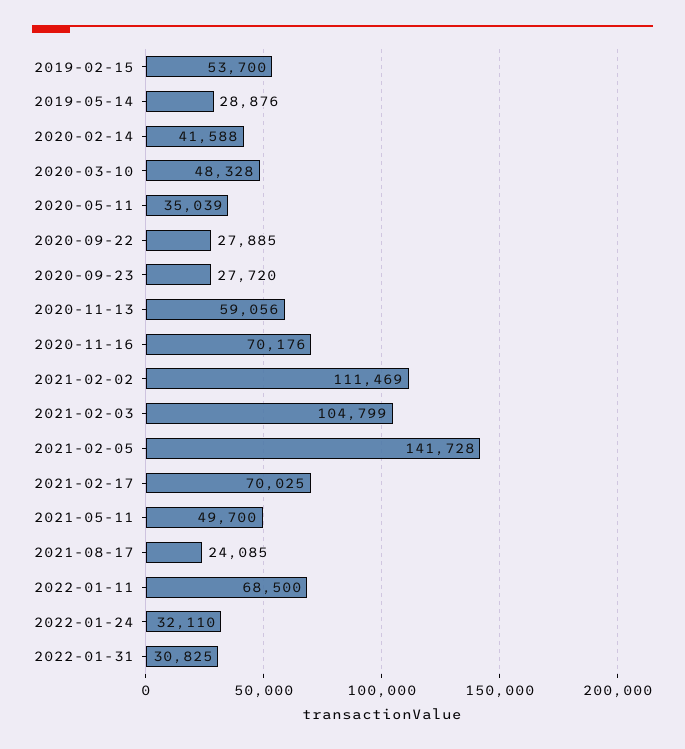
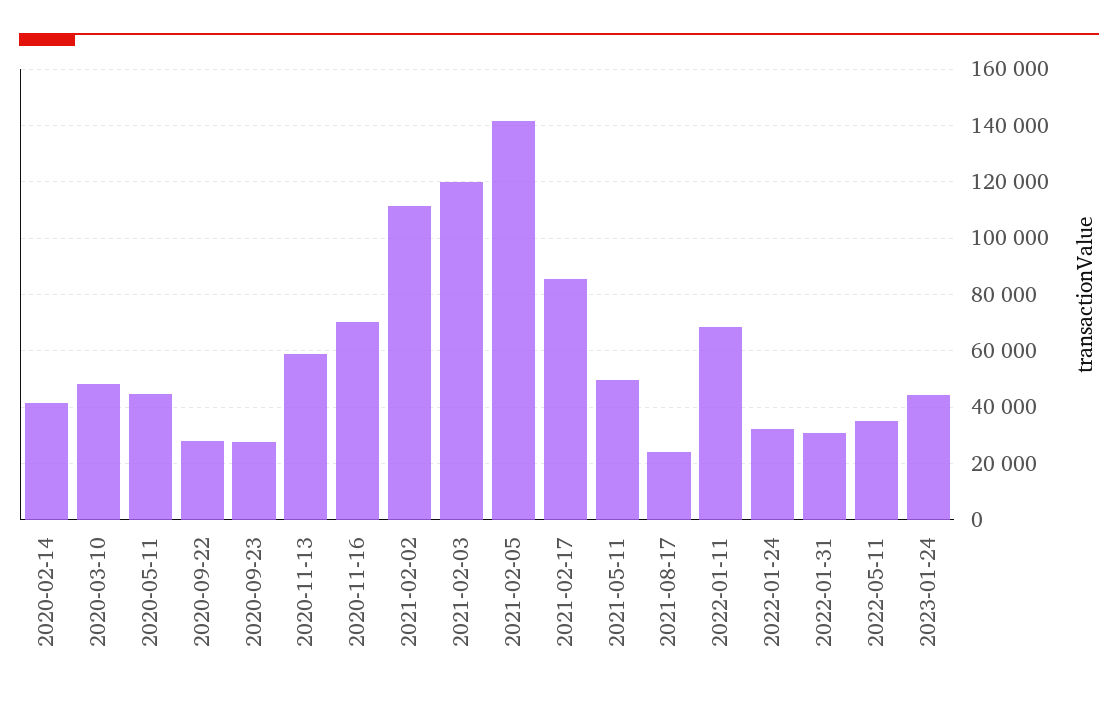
2019-02-15: 53700 -> none
2019-05-14: 28876 -> none
2020-05-11: 35039 -> 45000
2021-02-03: 104799 -> 120000
2021-02-17: 70025 -> 85000
2022-05-11: none -> 35000
2023-01-24: none -> 45000

